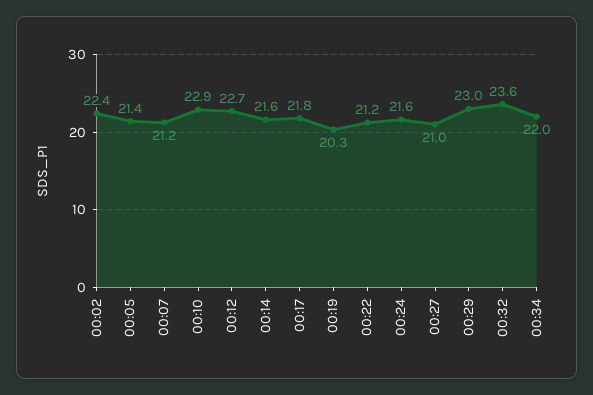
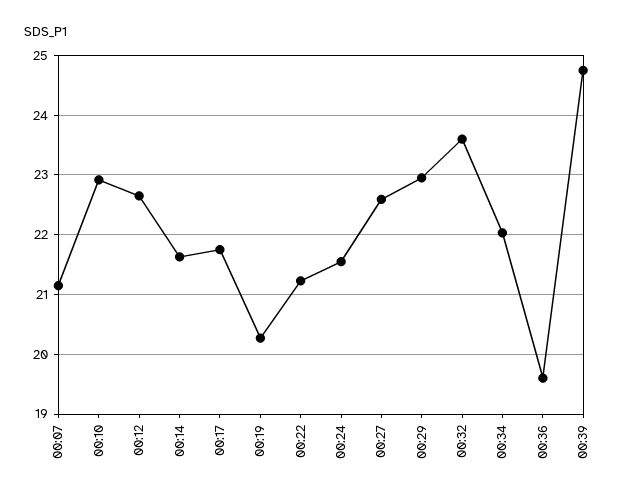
00:02: 22.4 -> none
00:05: 21.4 -> none
00:27: 21 -> 22.6
00:36: none -> 19.6
00:39: none -> 24.8

